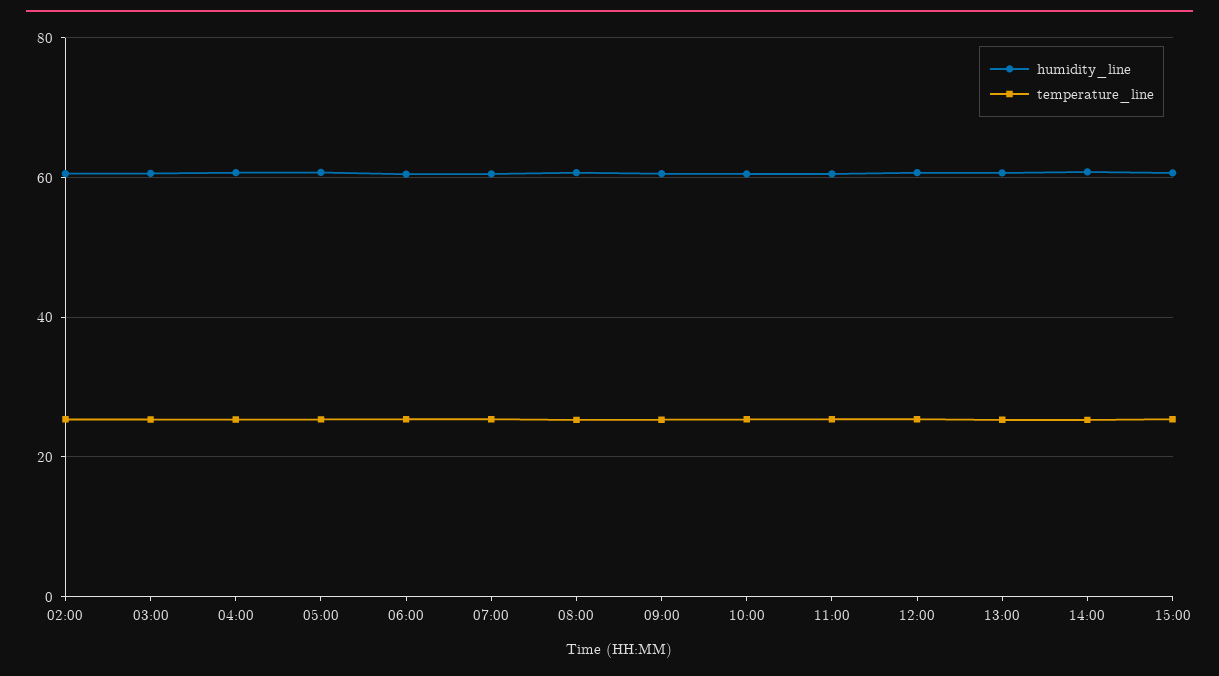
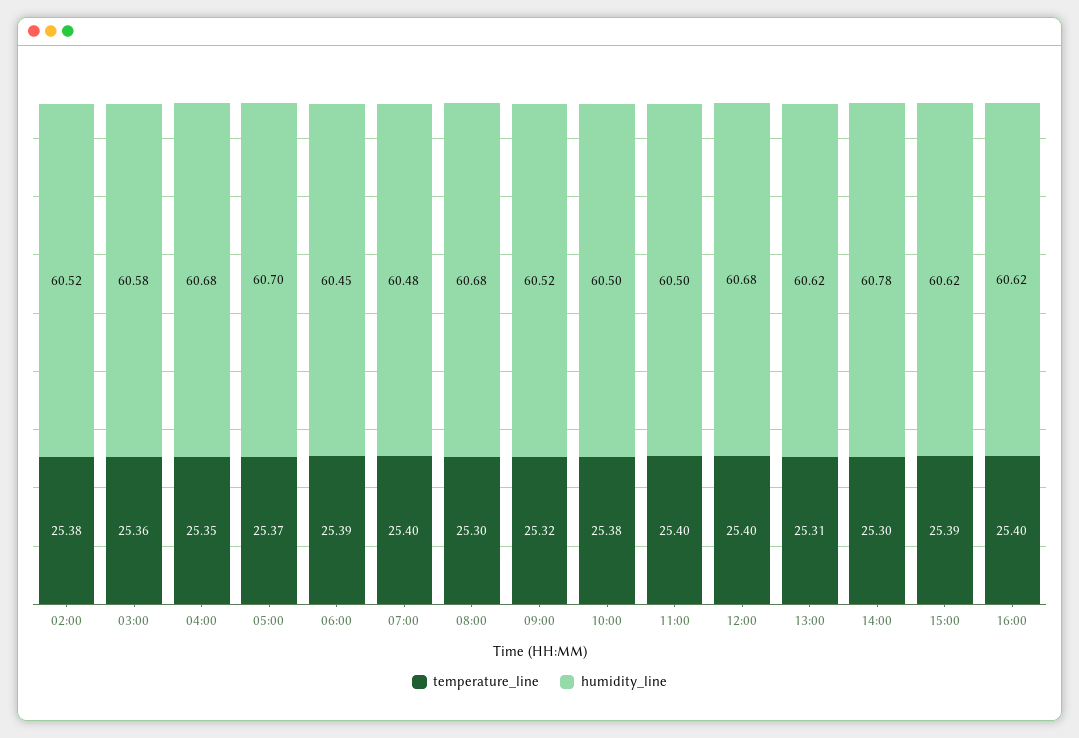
temperature_line, 16:00: none -> 25.4
humidity_line, 16:00: none -> 60.62

